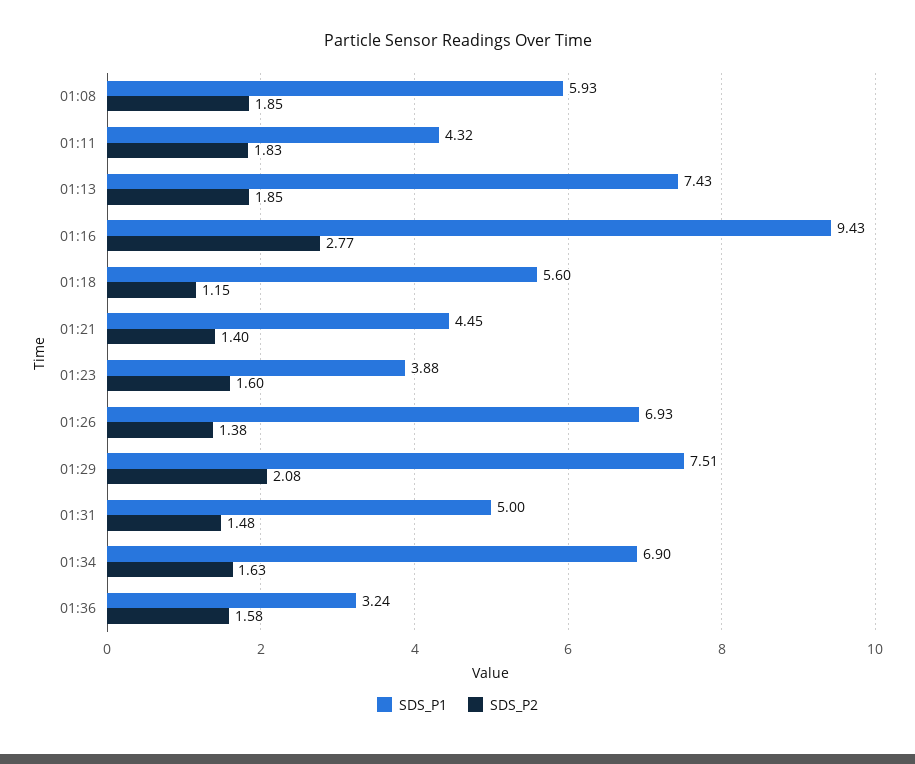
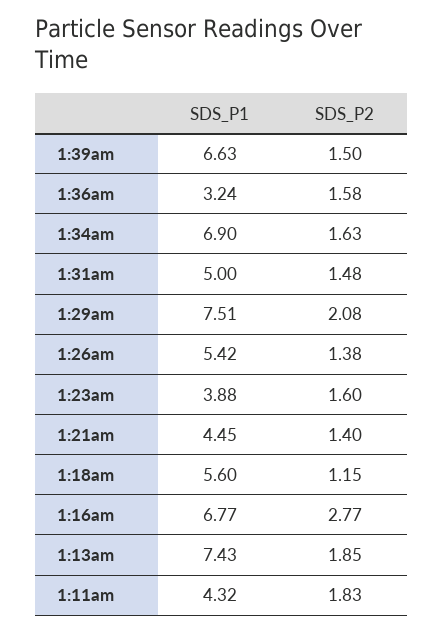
SDS_P1, 01:08: 5.93 -> none
SDS_P2, 01:08: 1.85 -> none
SDS_P1, 01:16: 9.43 -> 6.77
SDS_P1, 01:26: 6.93 -> 5.42
SDS_P1, 1:39am: none -> 6.63
SDS_P2, 1:39am: none -> 1.5

